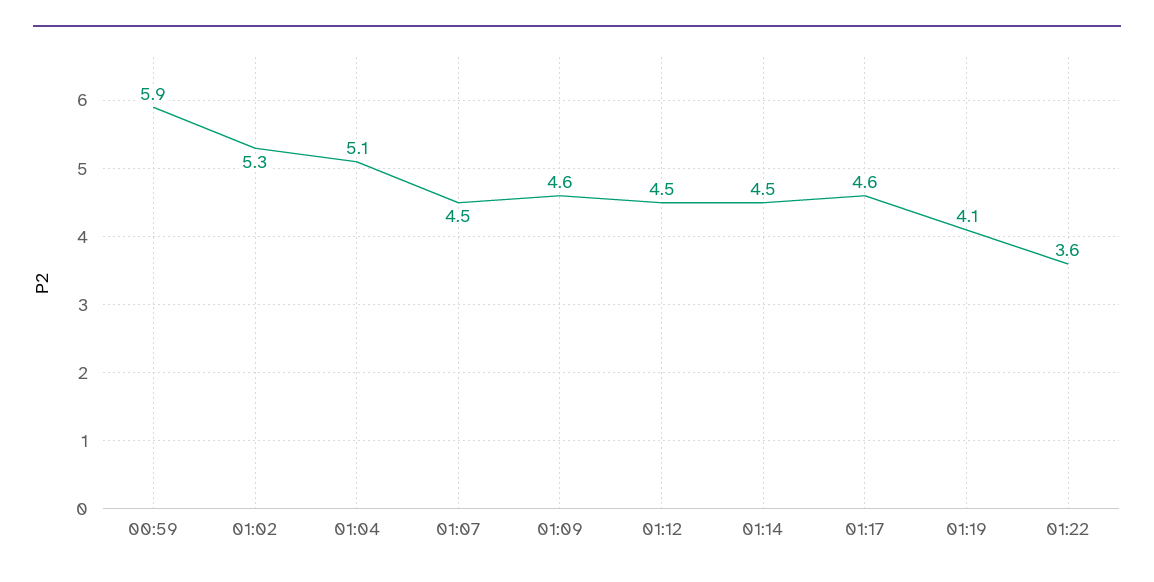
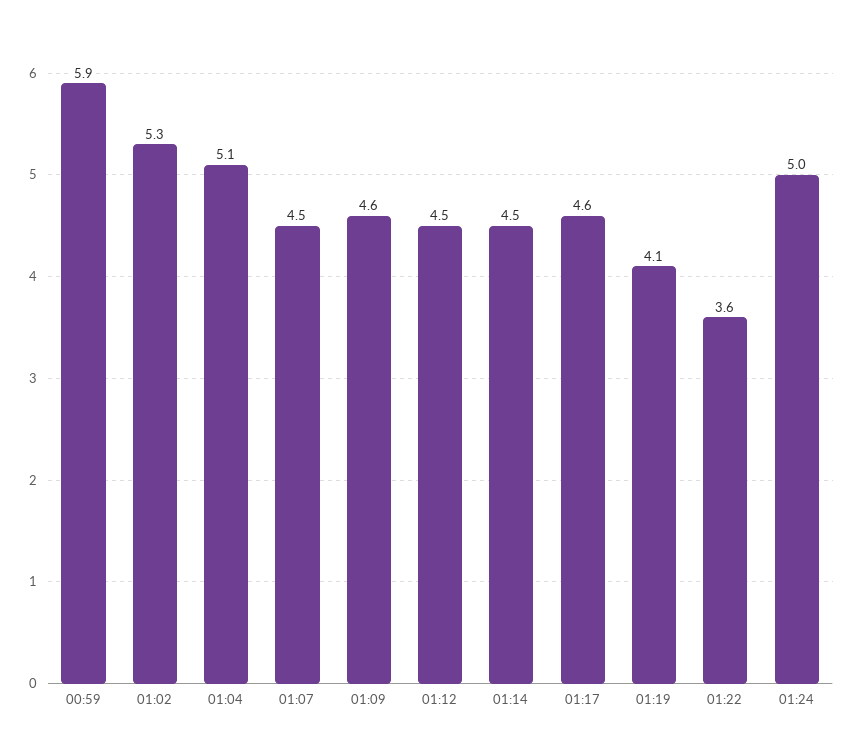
01:24: none -> 5

